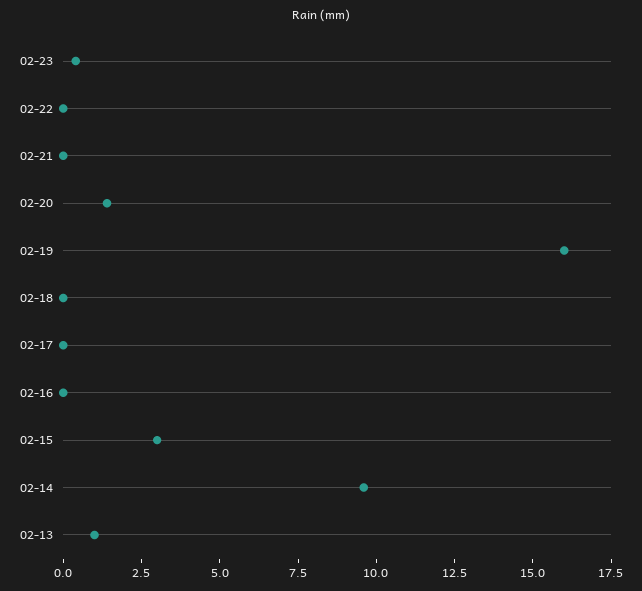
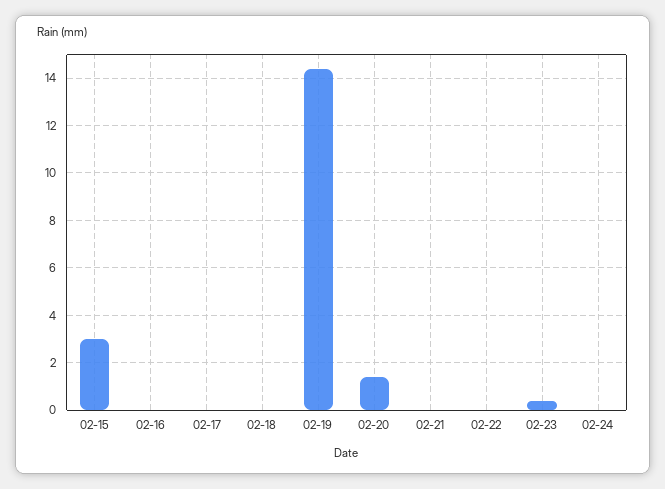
02-19: 16 -> 14.5
02-14: 9.5 -> none
02-13: 1 -> none
02-24: none -> 0

